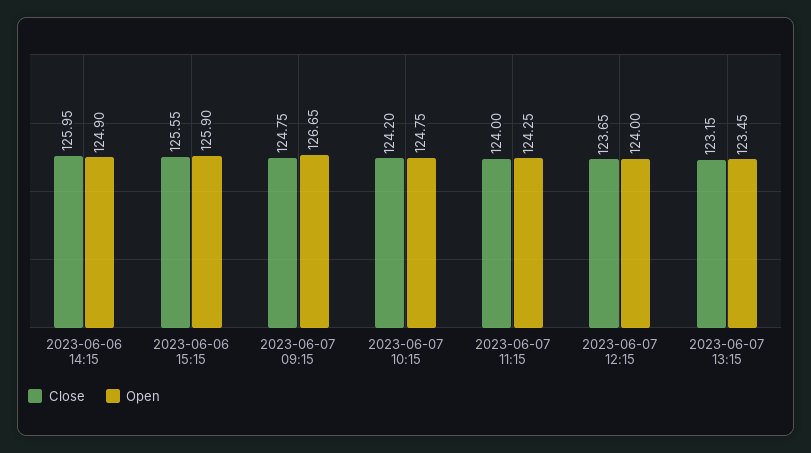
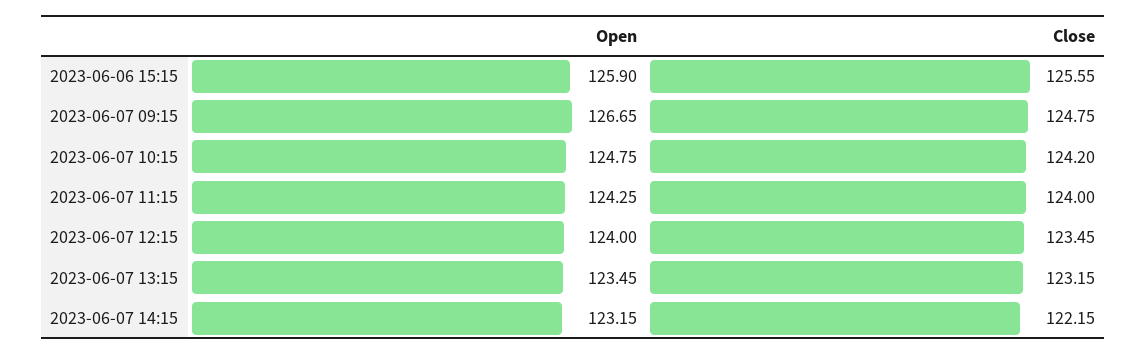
Close, 2023-06-06 14:15: 125.95 -> none
Open, 2023-06-06 14:15: 124.9 -> none
Close, 2023-06-07 12:15: 123.65 -> 123.45
Open, 2023-06-07 14:15: none -> 123.15
Close, 2023-06-07 14:15: none -> 122.15

